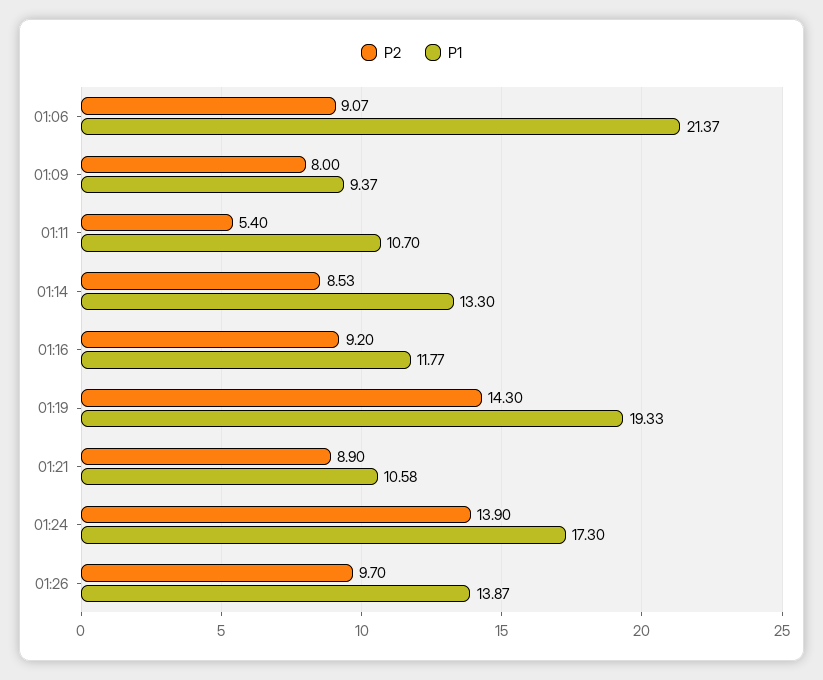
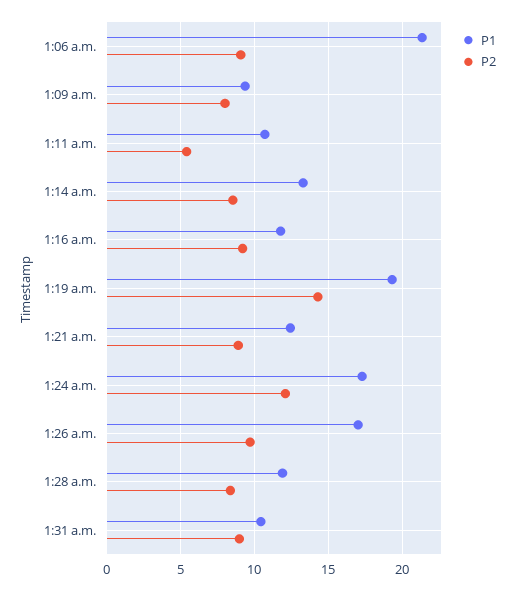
P1, 01:21: 10.58 -> 12.5
P2, 01:24: 13.9 -> 12
P1, 01:26: 13.87 -> 17
P1, 1:28 a.m.: none -> 12
P2, 1:28 a.m.: none -> 8.5
P1, 1:31 a.m.: none -> 10.5
P2, 1:31 a.m.: none -> 9

